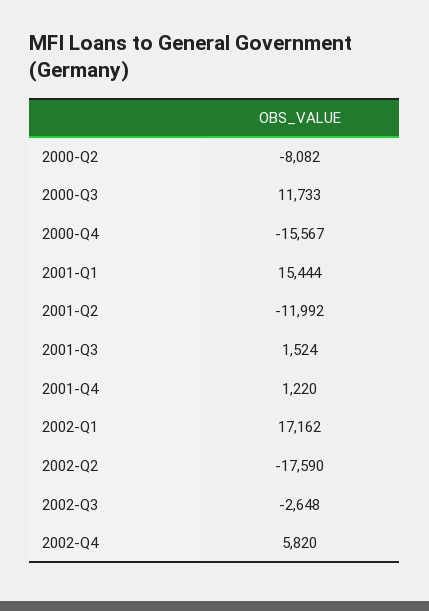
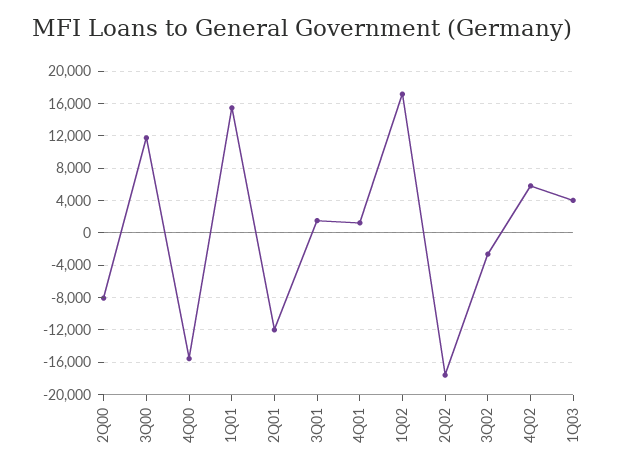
1Q03: none -> 4000

